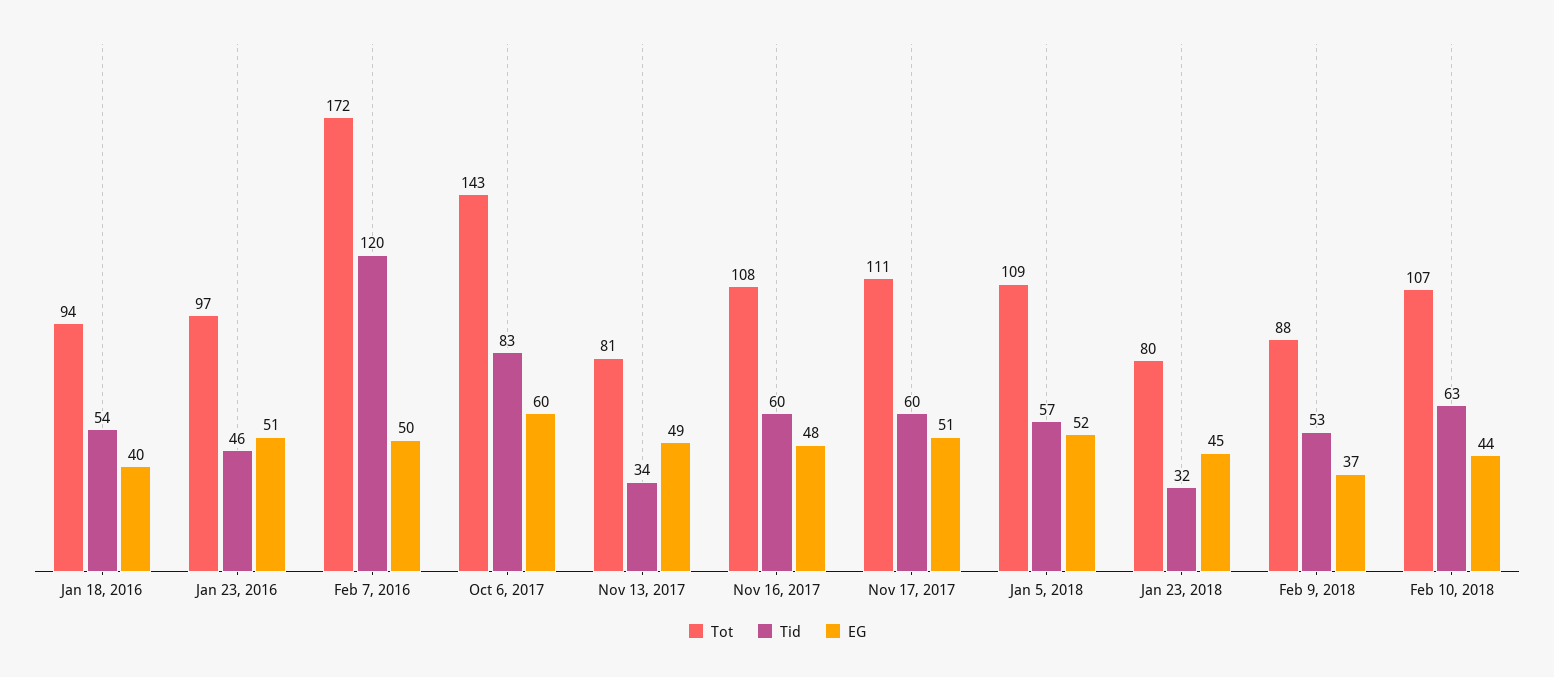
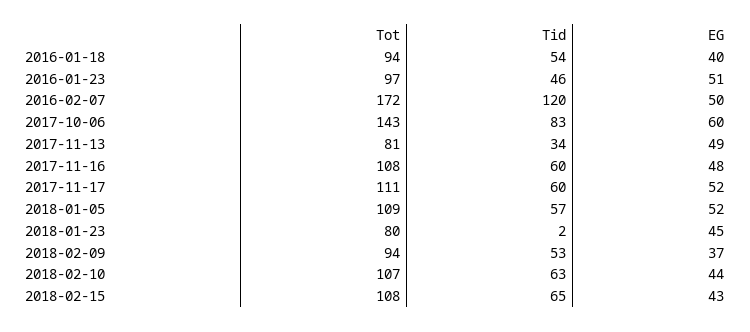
EG, Nov 17, 2017: 51 -> 52
Tid, Jan 23, 2018: 32 -> 2
Tot, Feb 9, 2018: 88 -> 94
Tot, 2018-02-15: none -> 108
Tid, 2018-02-15: none -> 65
EG, 2018-02-15: none -> 43

